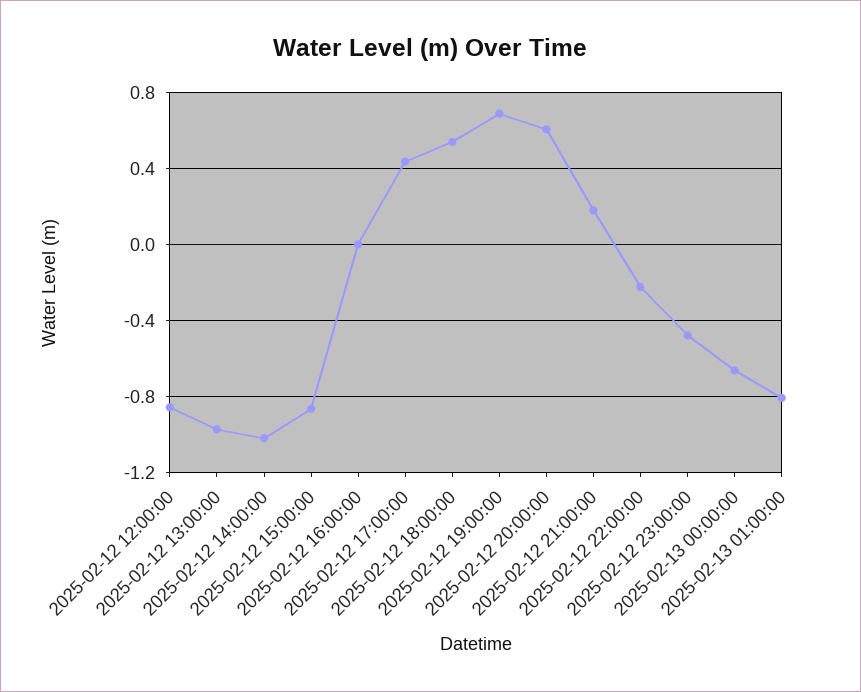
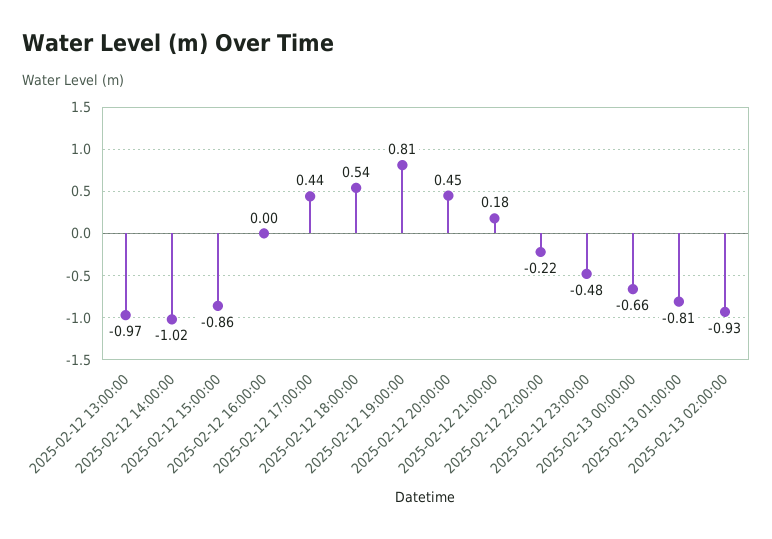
2025-02-12 12:00:00: -0.85 -> none
2025-02-12 19:00:00: 0.7 -> 0.81
2025-02-12 20:00:00: 0.6 -> 0.45
2025-02-13 02:00:00: none -> -0.93

